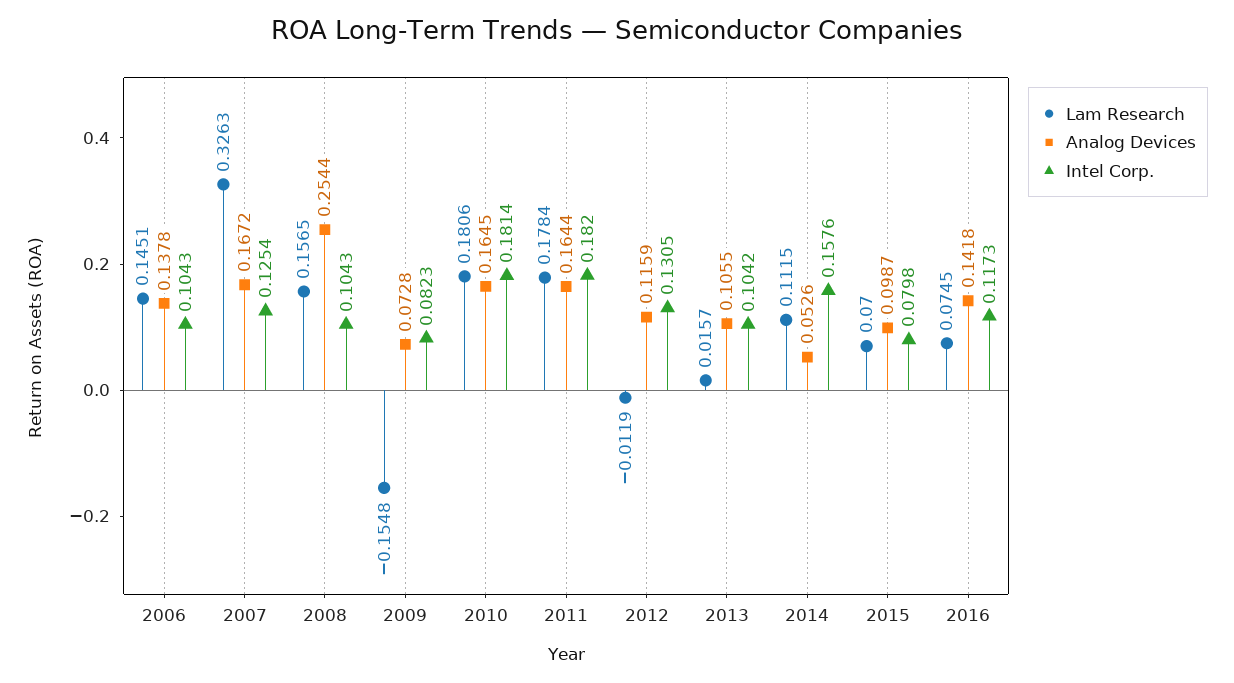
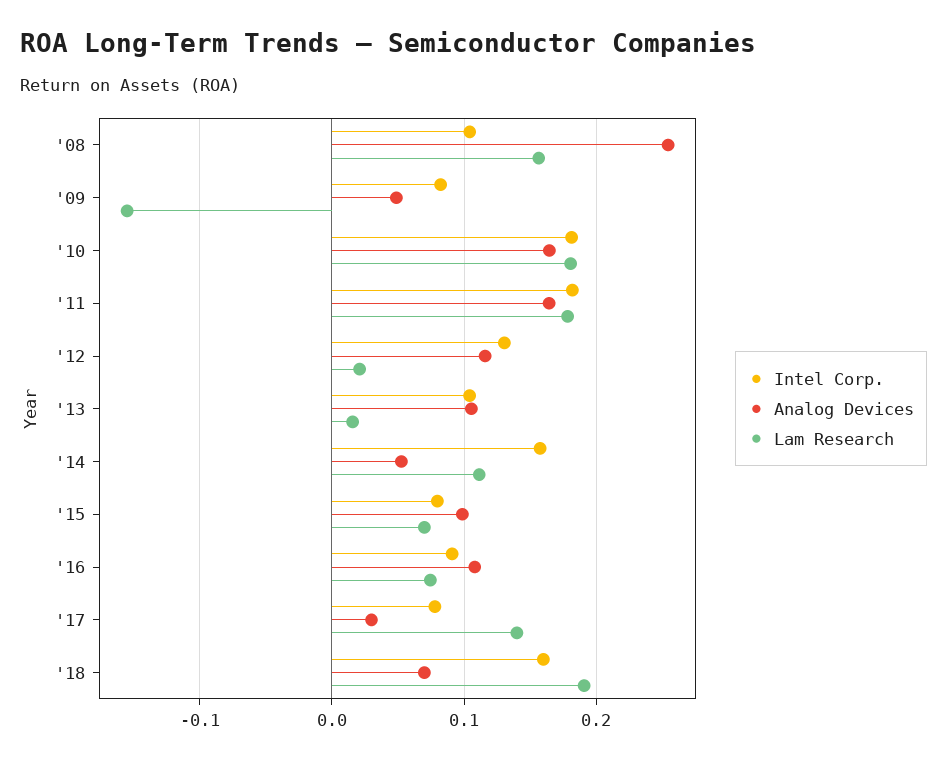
Lam Research, 2006: 0.1451 -> none
Analog Devices, 2006: 0.1378 -> none
Intel Corp., 2006: 0.1043 -> none
Lam Research, 2007: 0.3263 -> none
Analog Devices, 2007: 0.1672 -> none
Intel Corp., 2007: 0.1254 -> none
Analog Devices, 2009: 0.0728 -> 0.05
Lam Research, 2012: -0.0119 -> 0.02
Analog Devices, 2016: 0.1418 -> 0.11
Intel Corp., 2016: 0.1173 -> 0.09
Intel Corp., '17: none -> 0.08
Analog Devices, '17: none -> 0.03
Lam Research, '17: none -> 0.14
Intel Corp., '18: none -> 0.16
Analog Devices, '18: none -> 0.07
Lam Research, '18: none -> 0.19

